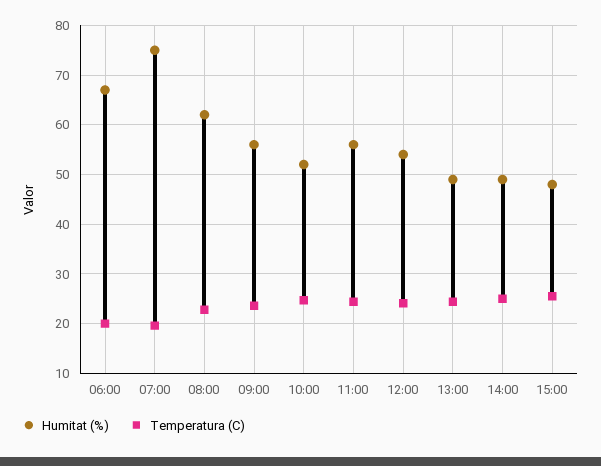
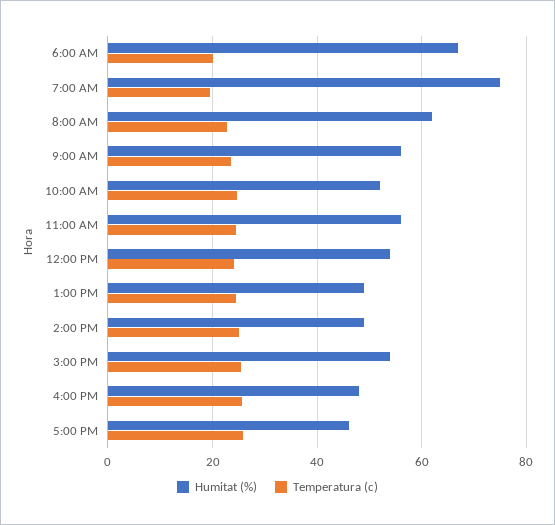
Humitat (%), 15:00: 48 -> 54
Humitat (%), 4:00 PM: none -> 48
Temperatura (C), 4:00 PM: none -> 26
Humitat (%), 5:00 PM: none -> 46
Temperatura (C), 5:00 PM: none -> 26

